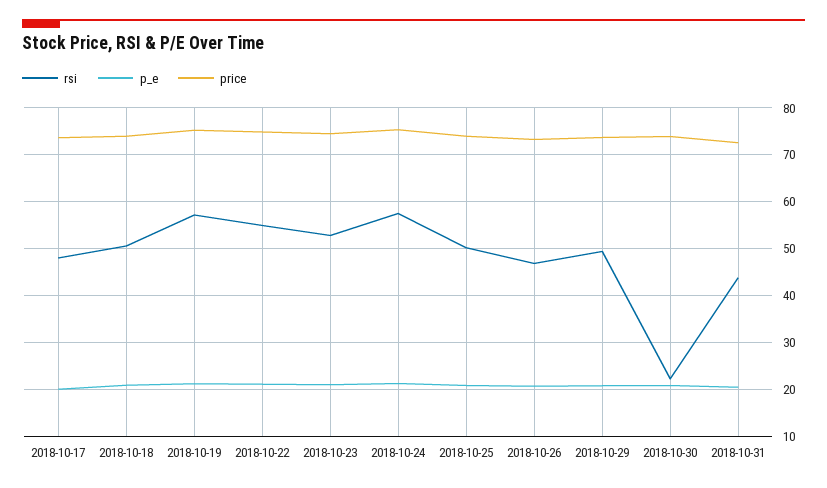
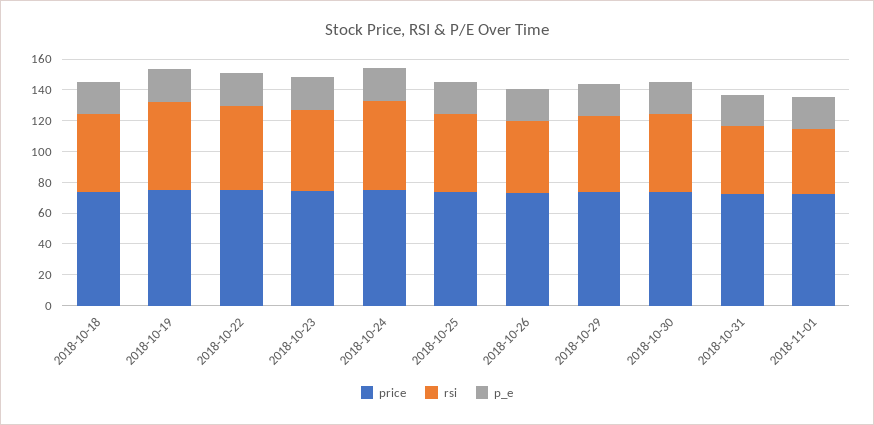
rsi, 2018-10-17: 48 -> none
p_e, 2018-10-17: 20 -> none
price, 2018-10-17: 74 -> none
rsi, 2018-10-30: 22 -> 50
price, 2018-11-01: none -> 70
rsi, 2018-11-01: none -> 40
p_e, 2018-11-01: none -> 20

